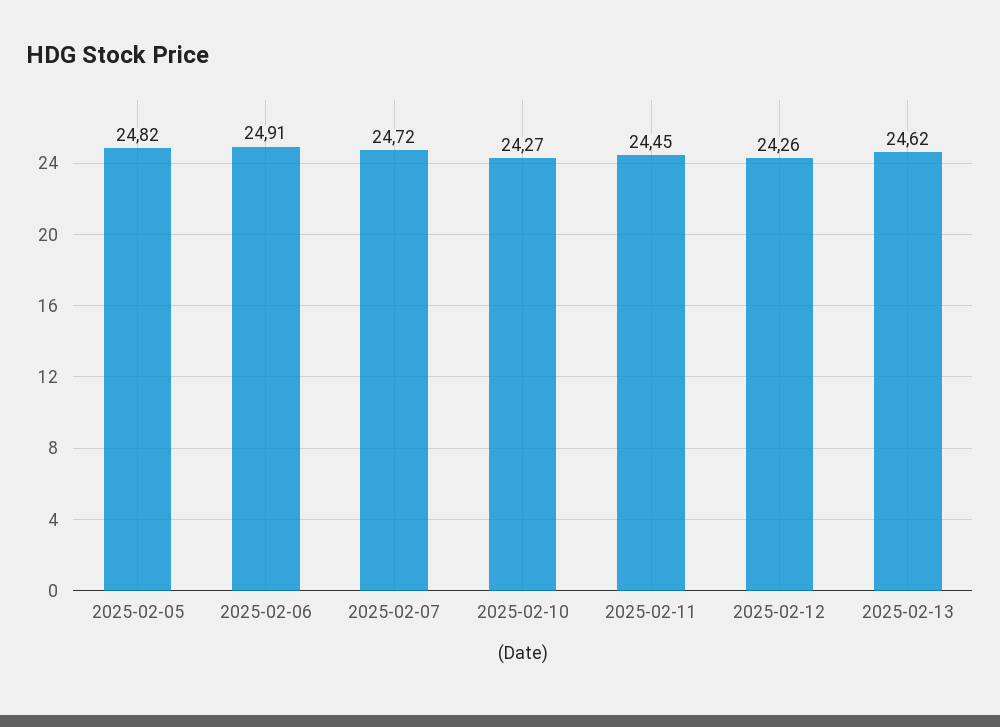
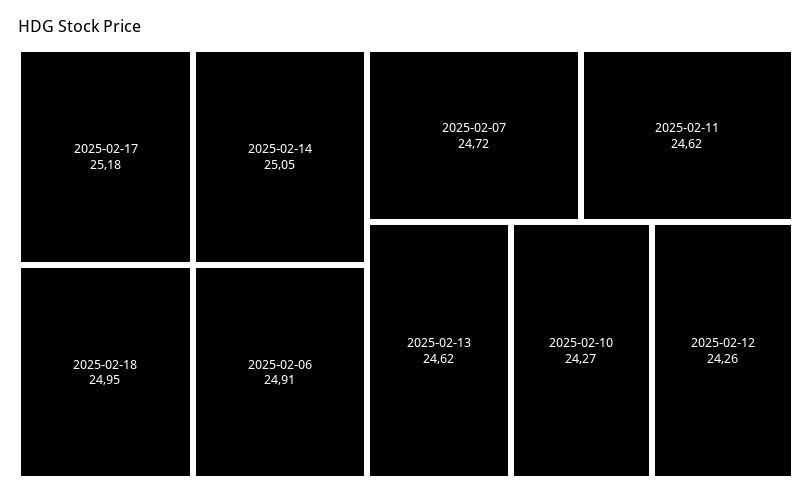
2025-02-05: 24.82 -> none
2025-02-11: 24.45 -> 24.62
2025-02-17: none -> 25.18
2025-02-14: none -> 25.05
2025-02-18: none -> 24.95

